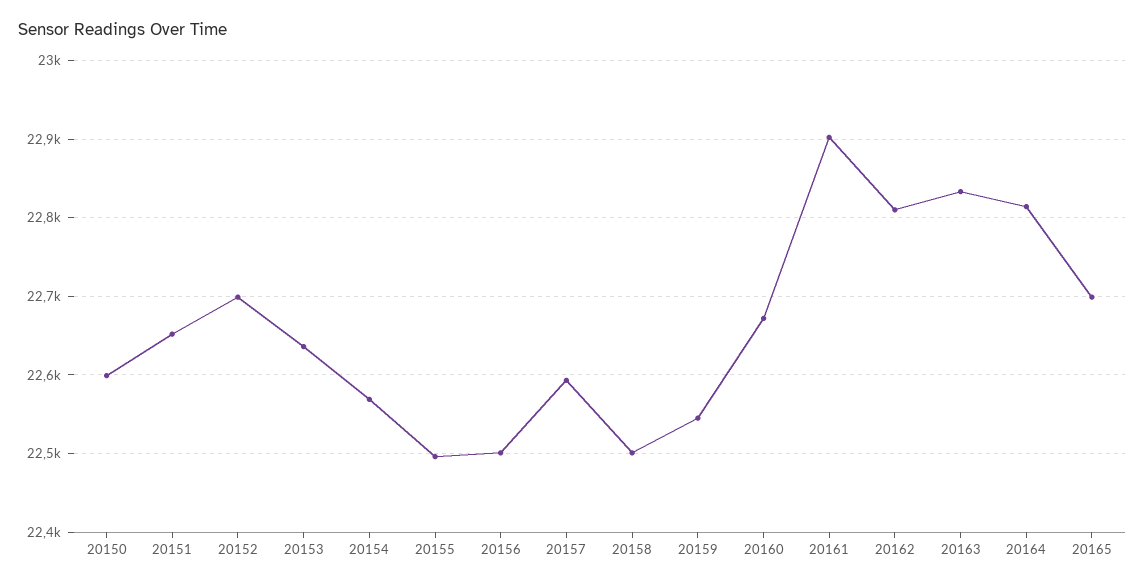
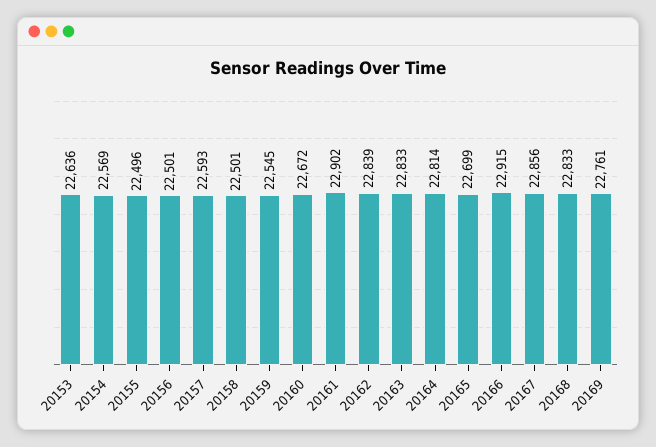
20150: 22600 -> none
20151: 22650 -> none
20152: 22700 -> none
20162: 22810 -> 22839
20166: none -> 22915
20167: none -> 22856
20168: none -> 22833
20169: none -> 22761

